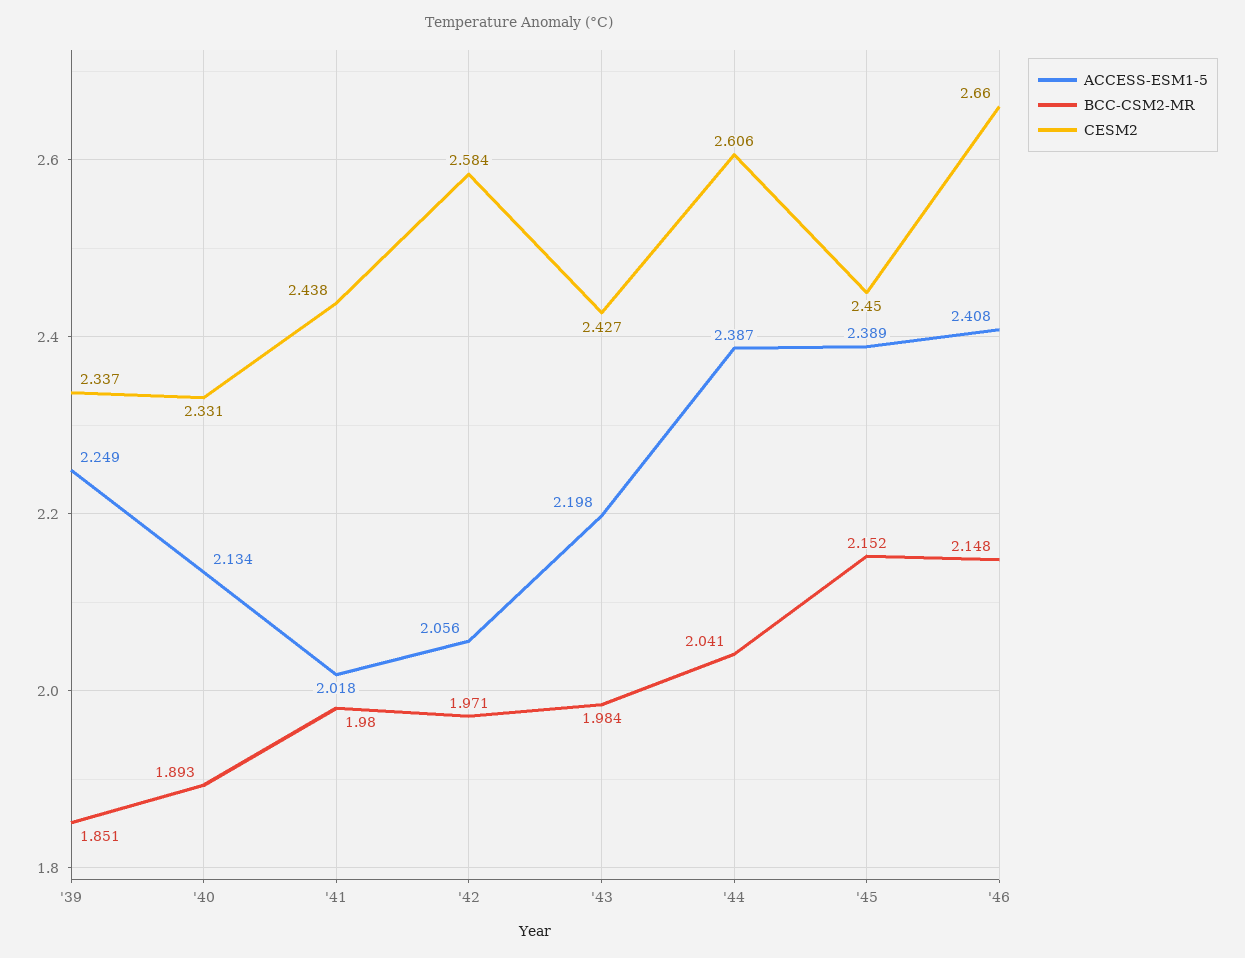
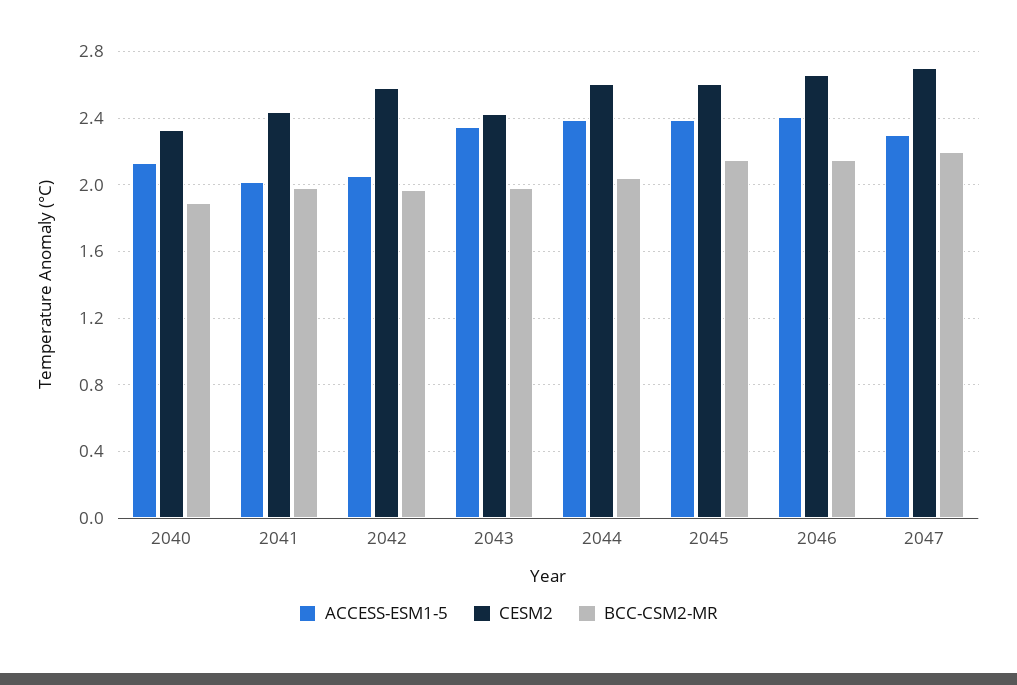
ACCESS-ESM1-5, '39: 2.249 -> none
BCC-CSM2-MR, '39: 1.851 -> none
CESM2, '39: 2.337 -> none
ACCESS-ESM1-5, '43: 2.198 -> 2.35
CESM2, '45: 2.45 -> 2.6
ACCESS-ESM1-5, 2047: none -> 2.3
CESM2, 2047: none -> 2.7
BCC-CSM2-MR, 2047: none -> 2.2

